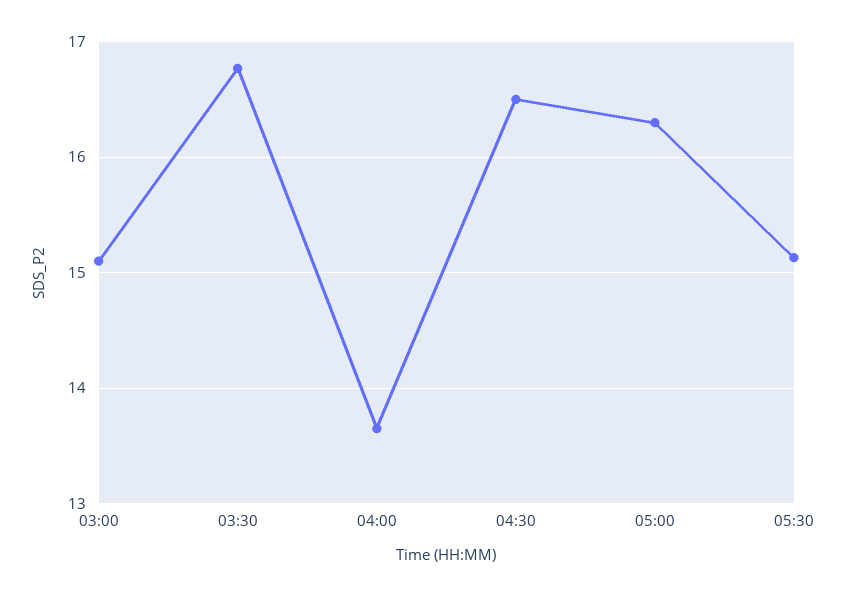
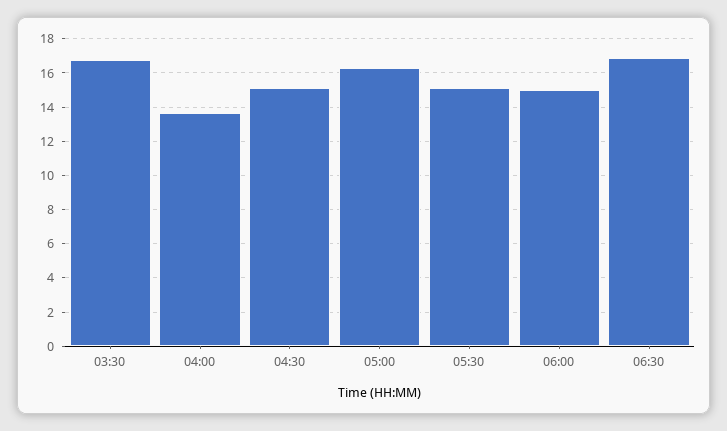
03:00: 15.1 -> none
04:30: 16.5 -> 15
06:00: none -> 15
06:30: none -> 17

